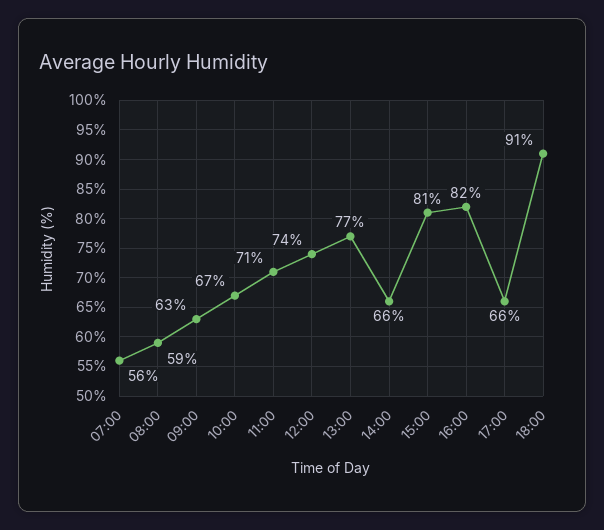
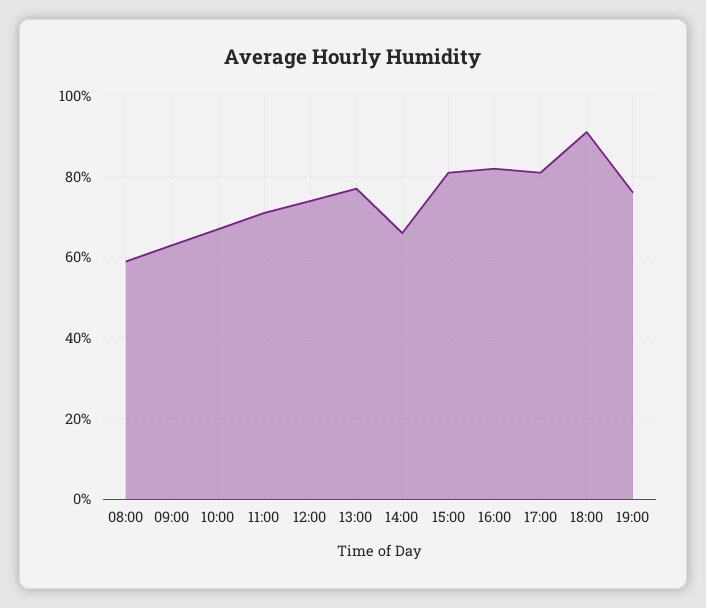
07:00: 56 -> none
17:00: 66 -> 80
19:00: none -> 75

